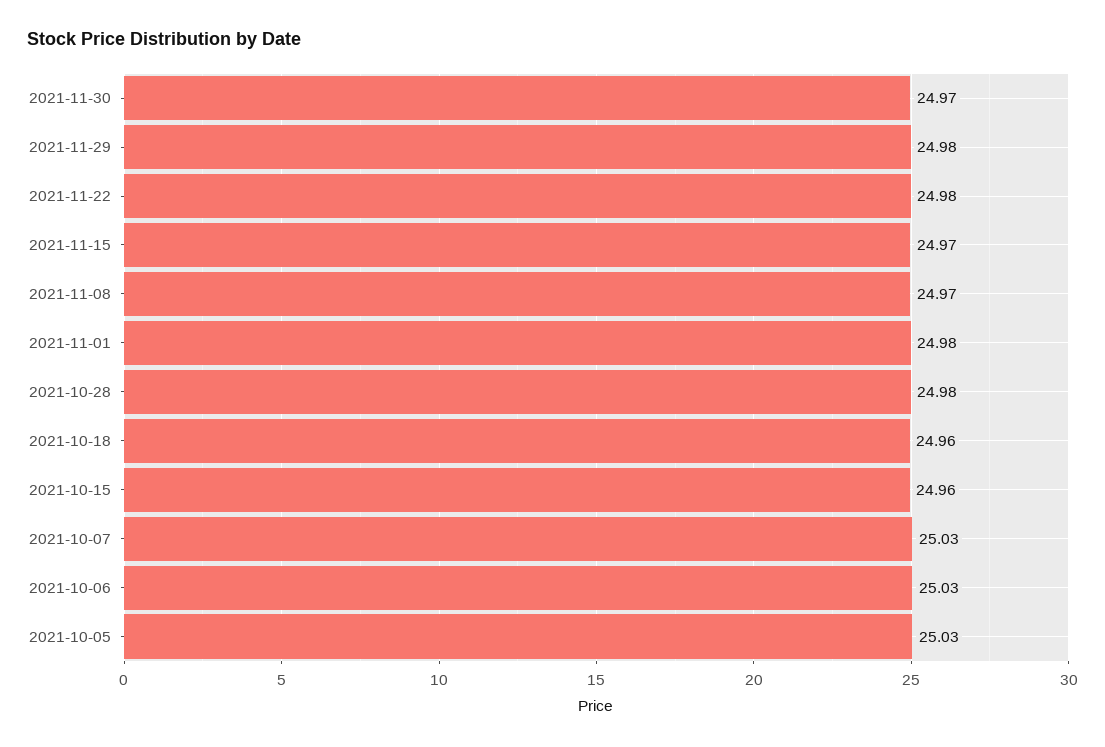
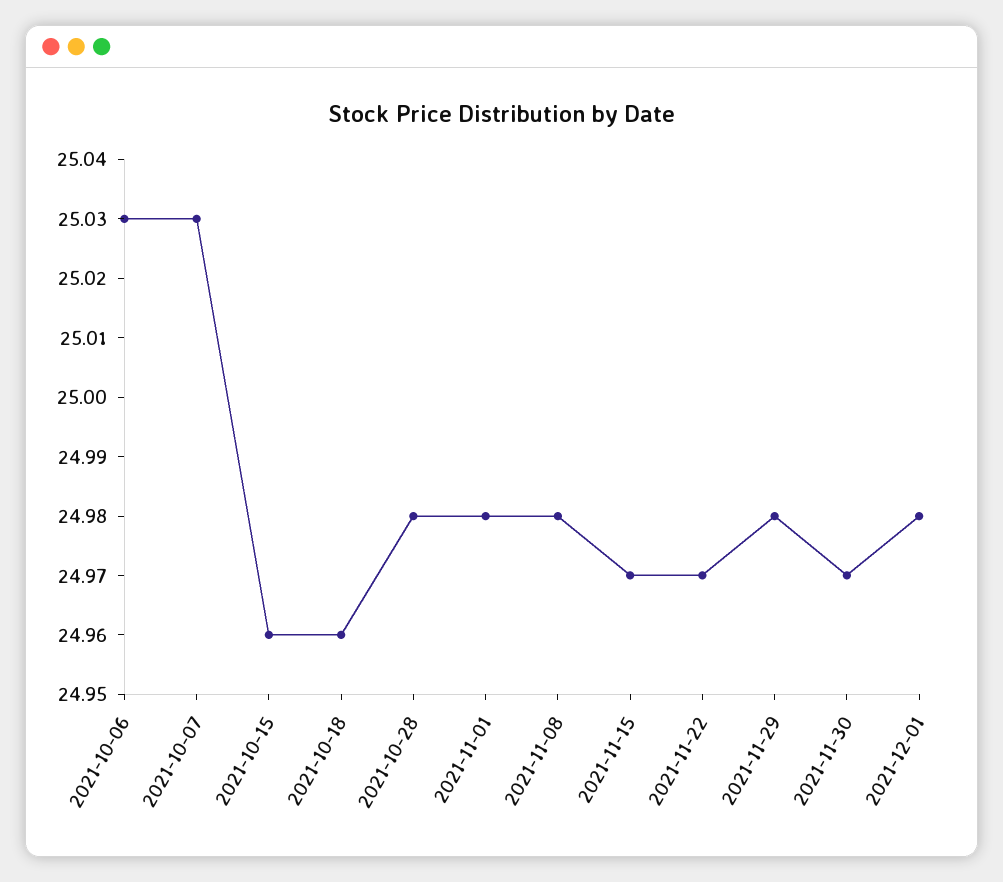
2021-11-22: 24.98 -> 24.97
2021-11-08: 24.97 -> 24.98
2021-10-05: 25.03 -> none
2021-12-01: none -> 24.98

